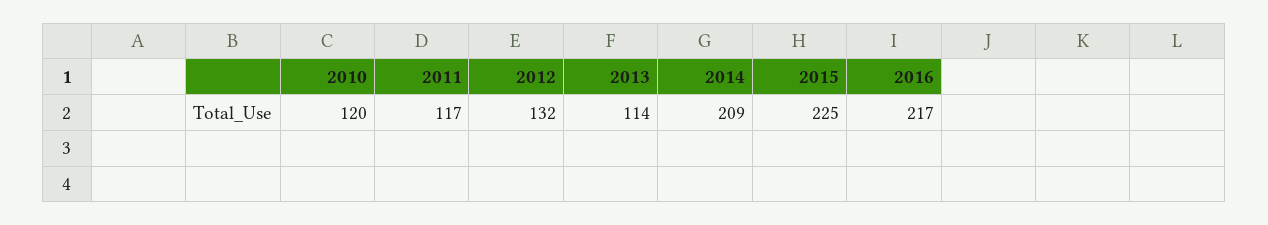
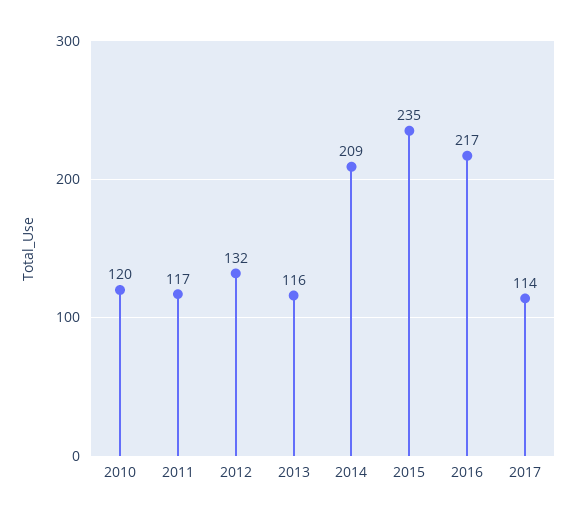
2013: 114 -> 116
2015: 225 -> 235
2017: none -> 114

